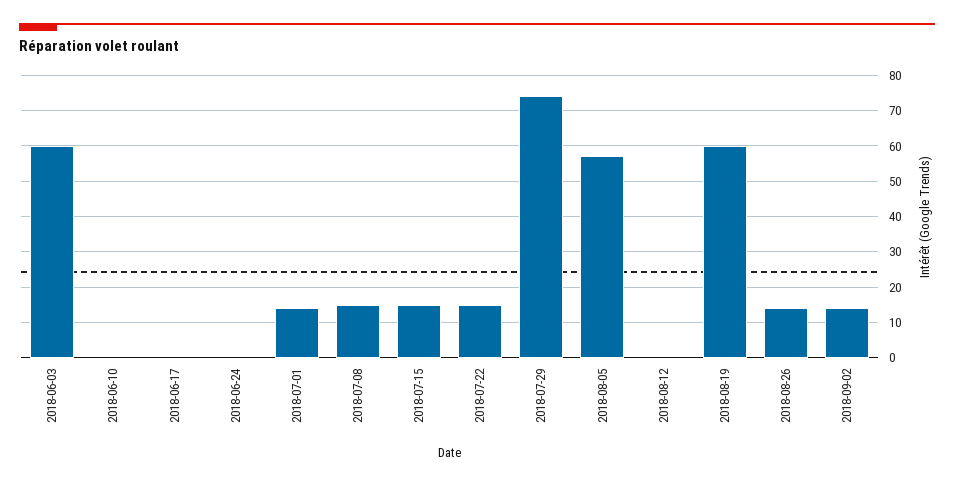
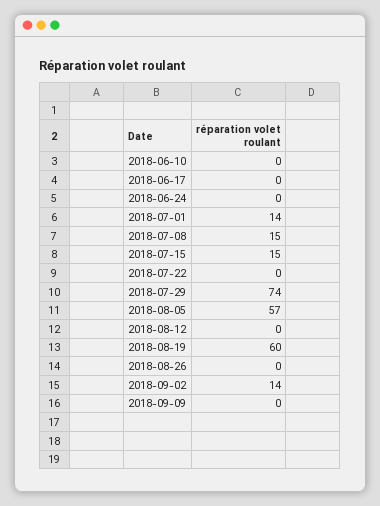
2018-06-03: 60 -> none
2018-07-22: 15 -> 0
2018-08-26: 15 -> 0
2018-09-09: none -> 0

